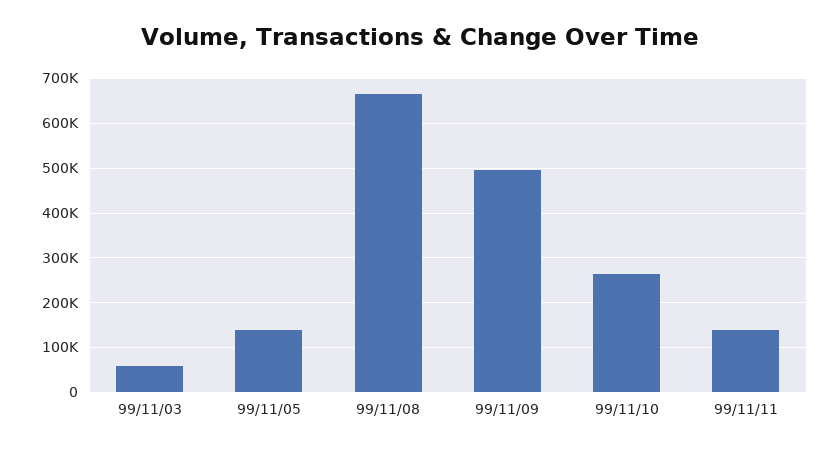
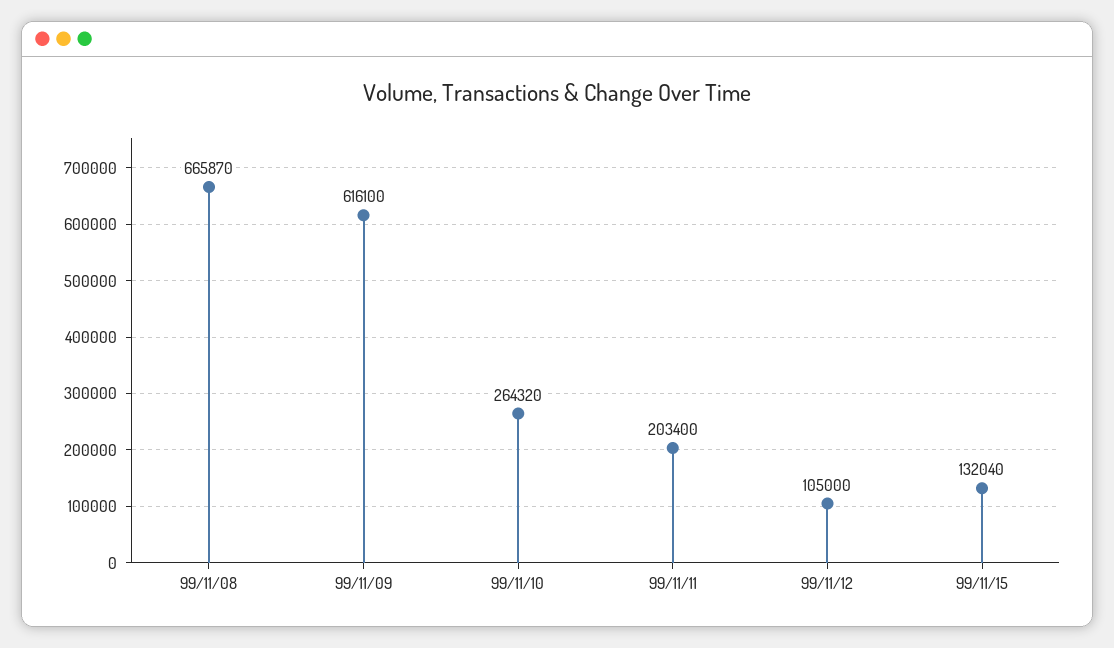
99/11/03: 60000 -> none
99/11/05: 140000 -> none
99/11/09: 500000 -> 616100
99/11/11: 140000 -> 203400
99/11/12: none -> 105000
99/11/15: none -> 132040

